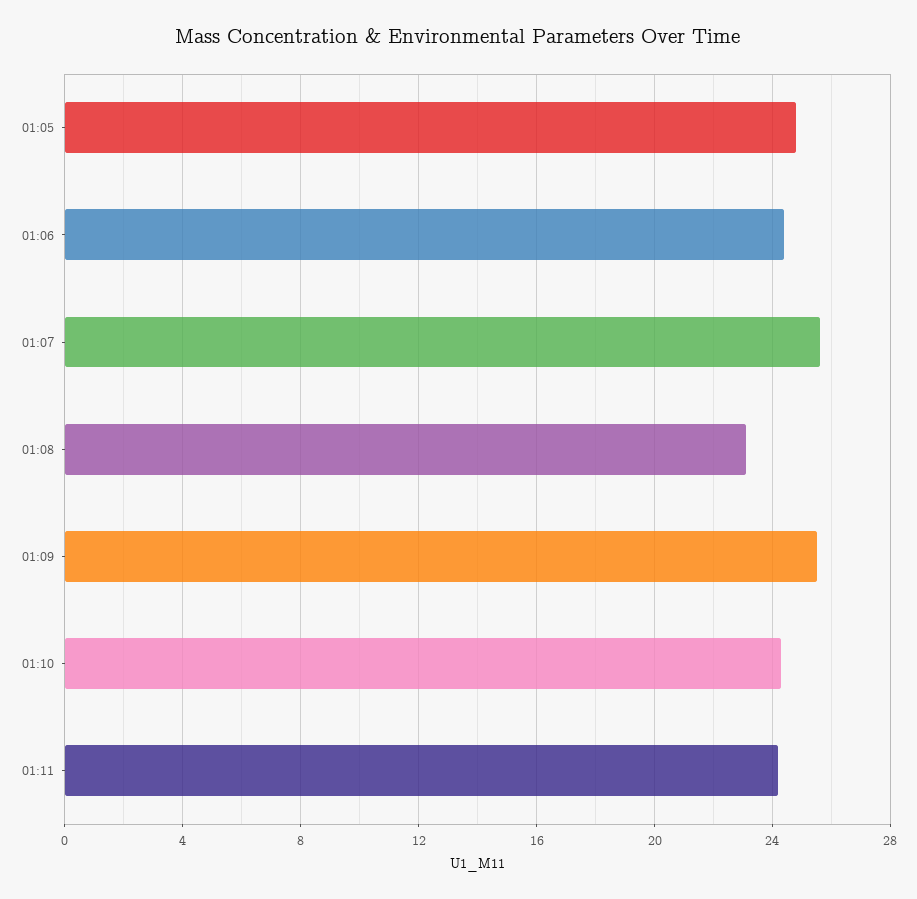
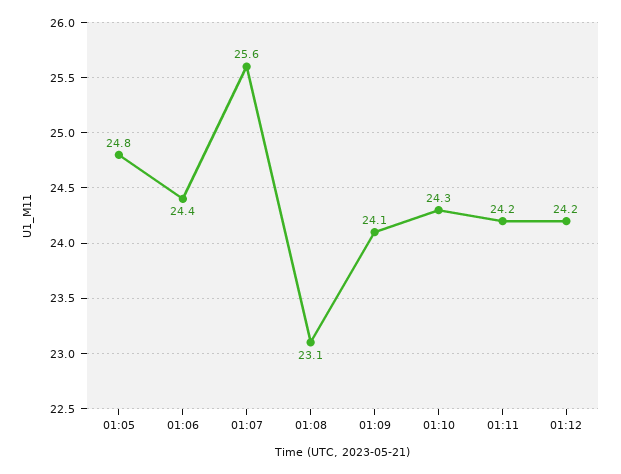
01:09: 25.5 -> 24.1
01:12: none -> 24.2

